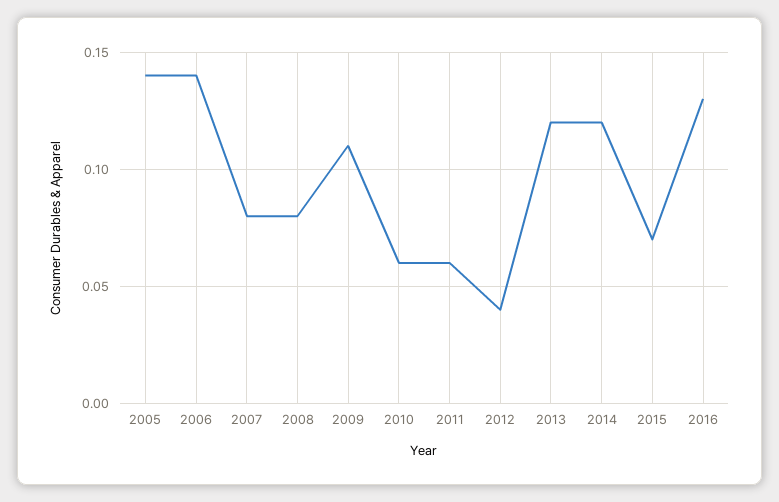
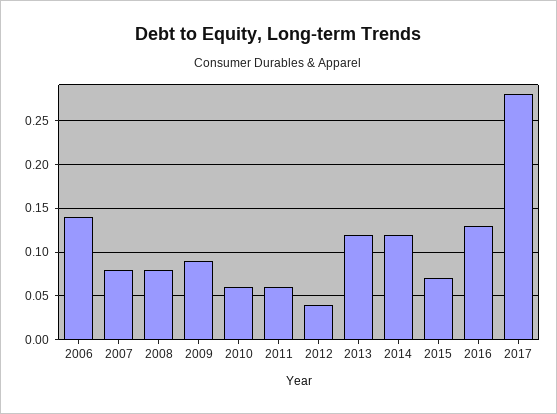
2005: 0.14 -> none
2009: 0.11 -> 0.09
2017: none -> 0.28

